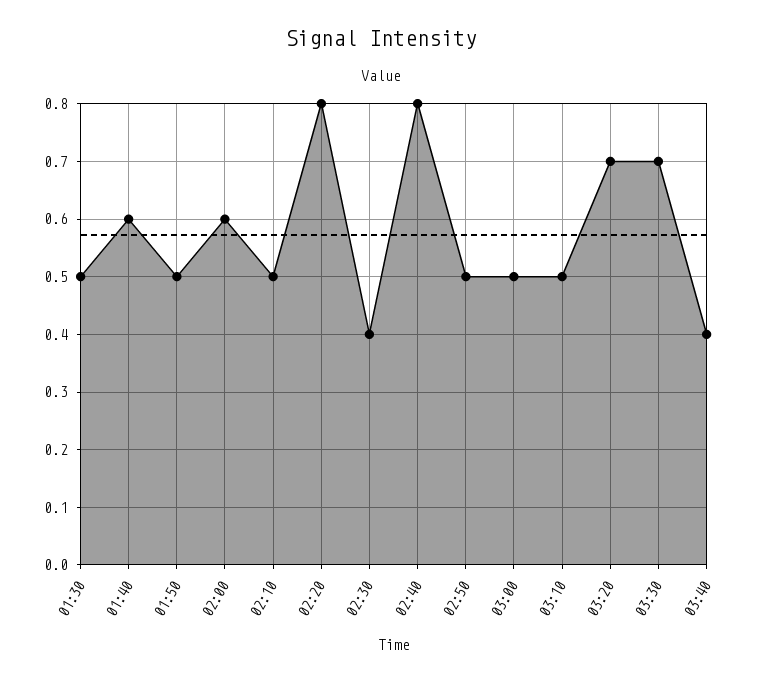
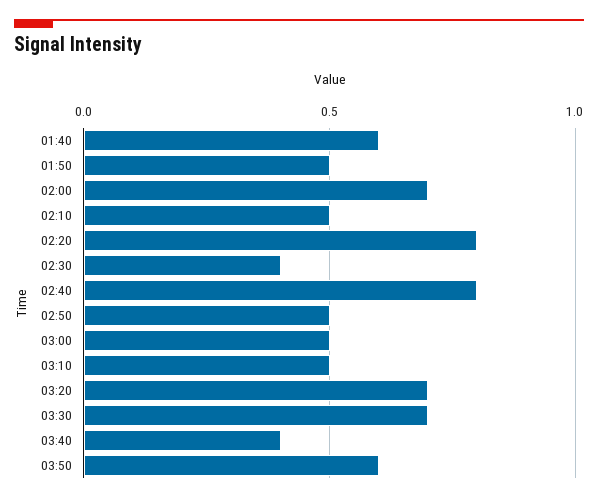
01:30: 0.5 -> none
02:00: 0.6 -> 0.7
03:50: none -> 0.6

